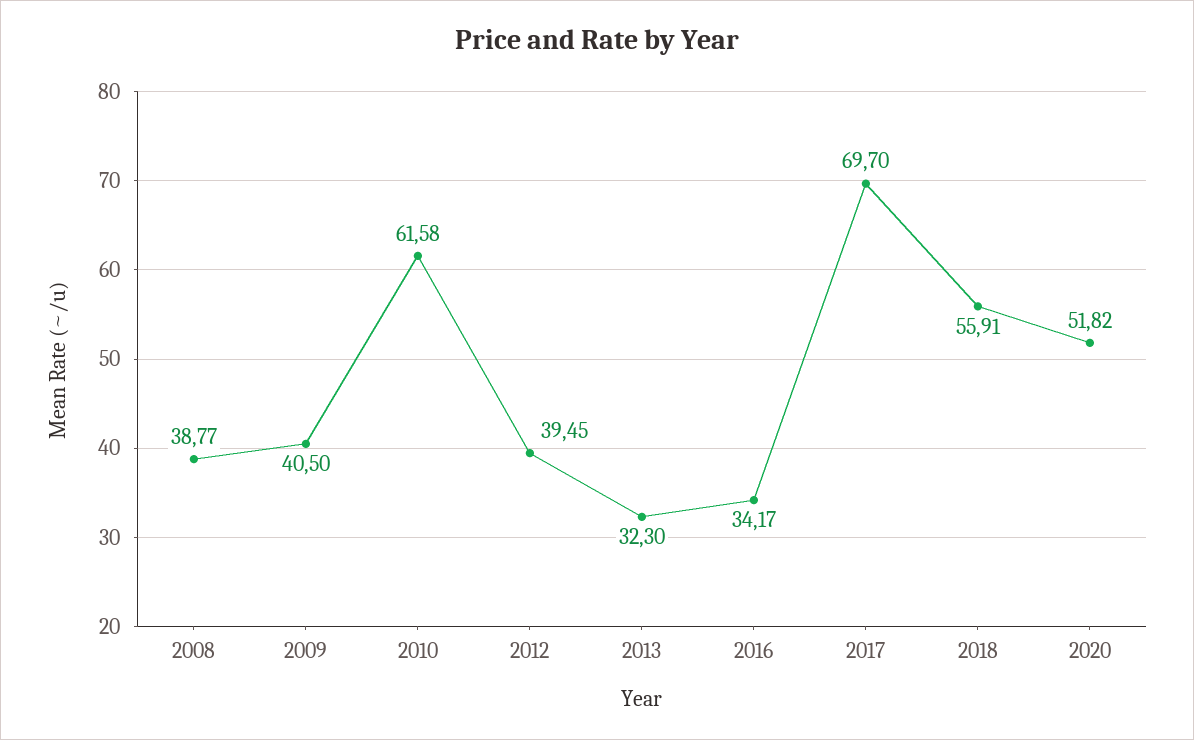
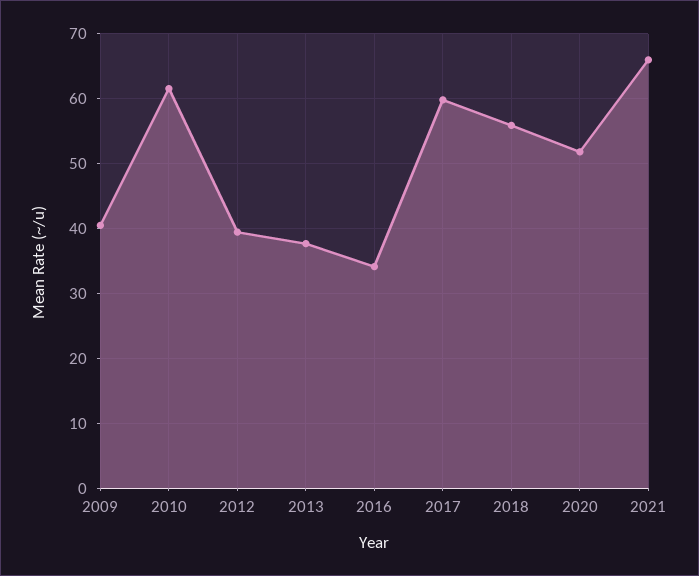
2008: 38.77 -> none
2013: 32.3 -> 38
2017: 69.7 -> 60
2021: none -> 66

